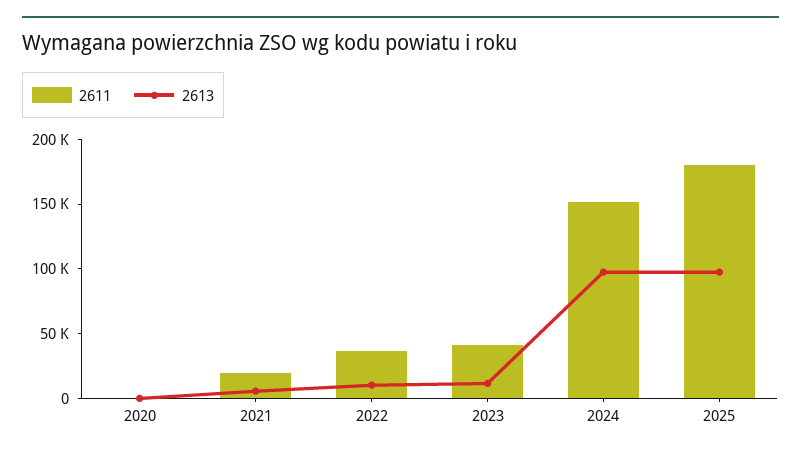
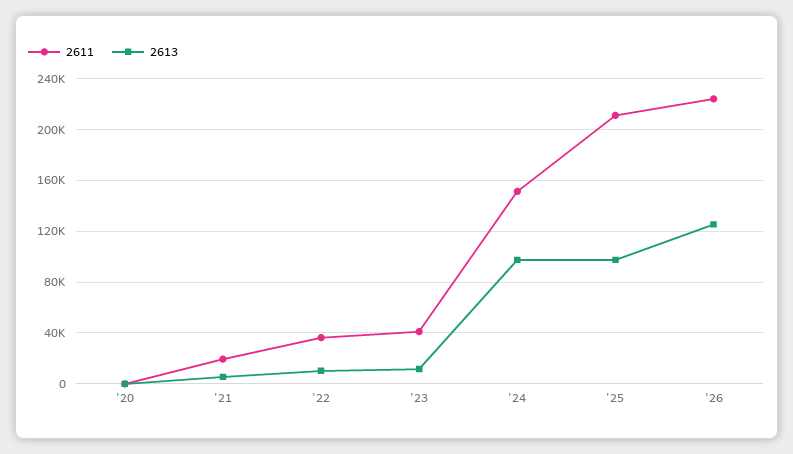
2611, 2025: 180000 -> 210000
2611, '26: none -> 225000
2613, '26: none -> 125000

